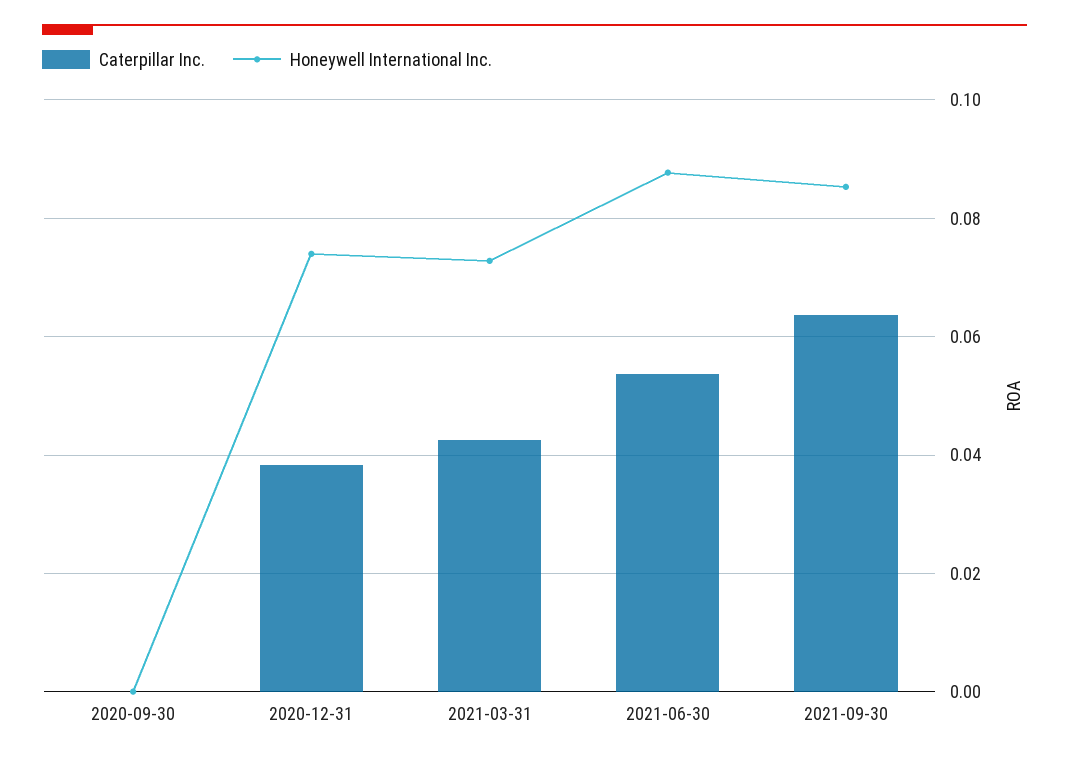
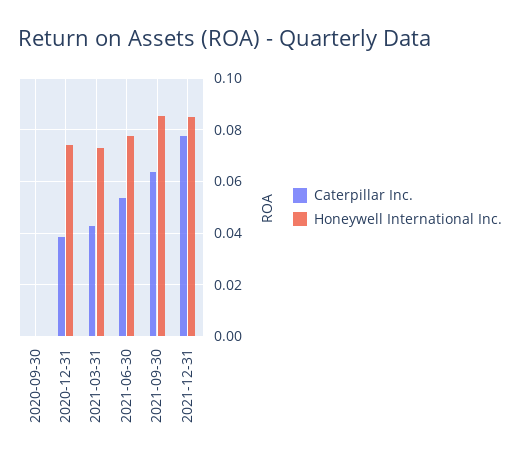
Honeywell International Inc., 2021-06-30: 0.088 -> 0.0775
Caterpillar Inc., 2021-12-31: none -> 0.0775
Honeywell International Inc., 2021-12-31: none -> 0.085

